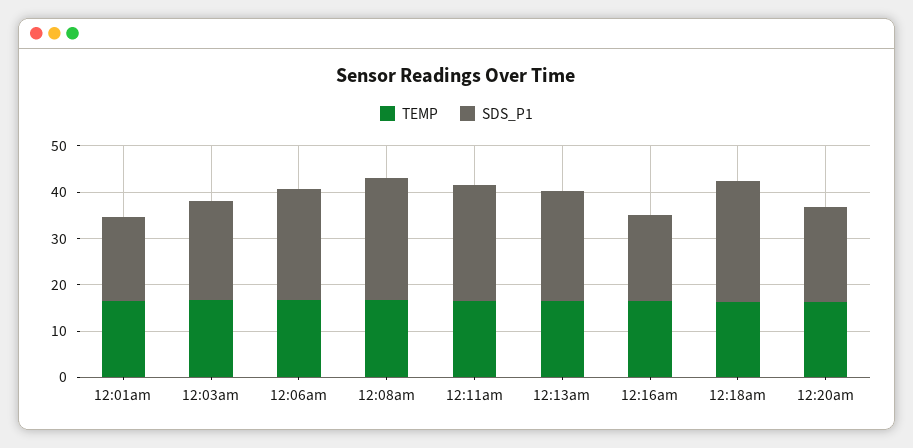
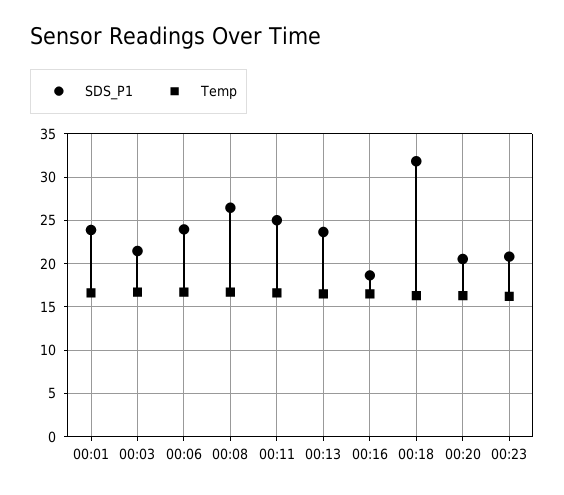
SDS_P1, 12:01am: 18 -> 24
SDS_P1, 12:18am: 26 -> 32
SDS_P1, 00:23: none -> 21
TEMP, 00:23: none -> 16

